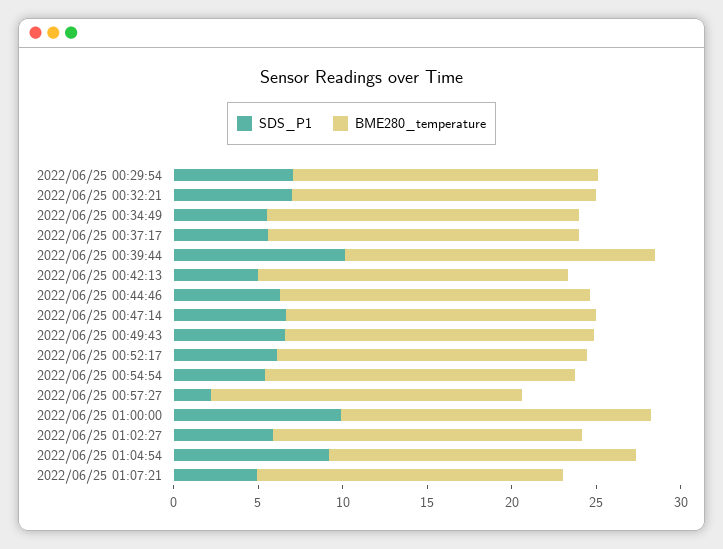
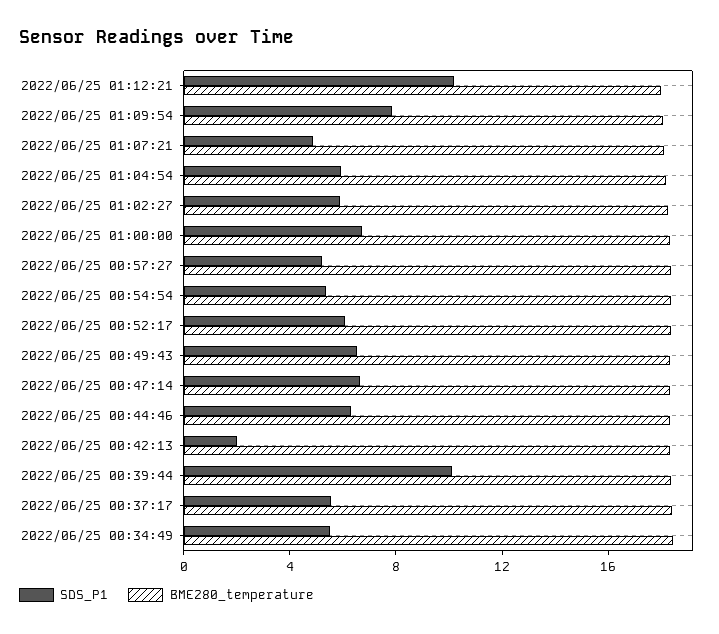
SDS_P1, 2022/06/25 00:29:54: 7 -> none
BME280_temperature, 2022/06/25 00:29:54: 18 -> none
SDS_P1, 2022/06/25 00:32:21: 7 -> none
BME280_temperature, 2022/06/25 00:32:21: 18 -> none
SDS_P1, 2022/06/25 00:42:13: 5 -> 2
SDS_P1, 2022/06/25 00:57:27: 2 -> 5
SDS_P1, 2022/06/25 01:00:00: 10 -> 7
SDS_P1, 2022/06/25 01:04:54: 9 -> 6
SDS_P1, 2022/06/25 01:12:21: none -> 10
BME280_temperature, 2022/06/25 01:12:21: none -> 18
SDS_P1, 2022/06/25 01:09:54: none -> 8
BME280_temperature, 2022/06/25 01:09:54: none -> 18

